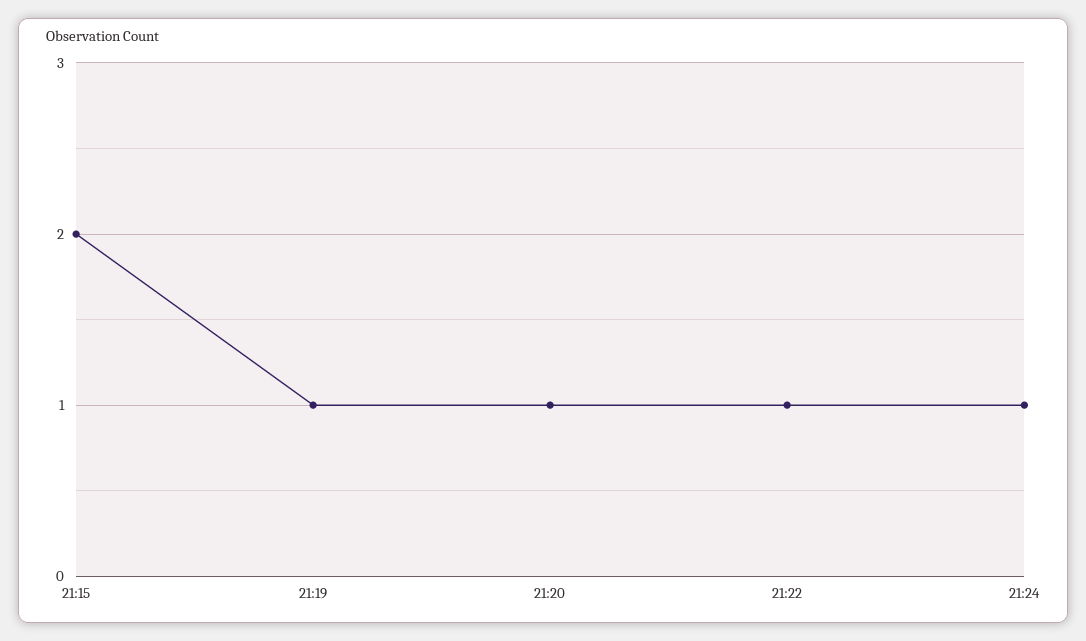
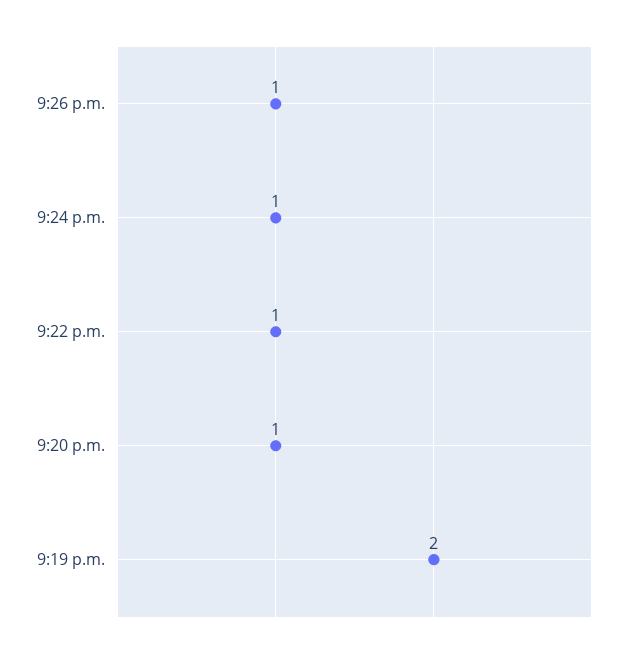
21:15: 2 -> none
21:19: 1 -> 2
9:26 p.m.: none -> 1

